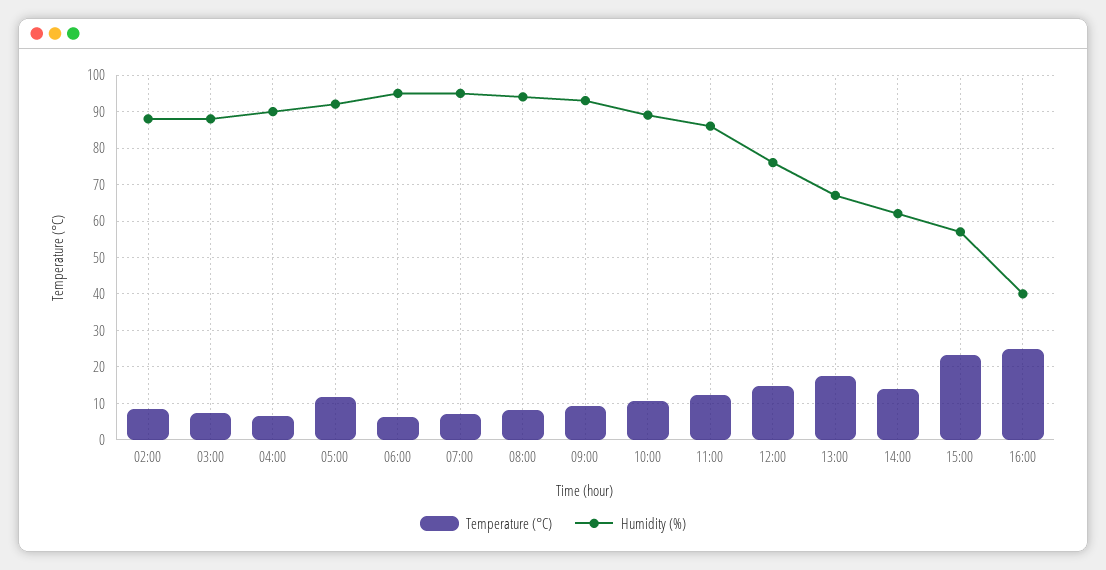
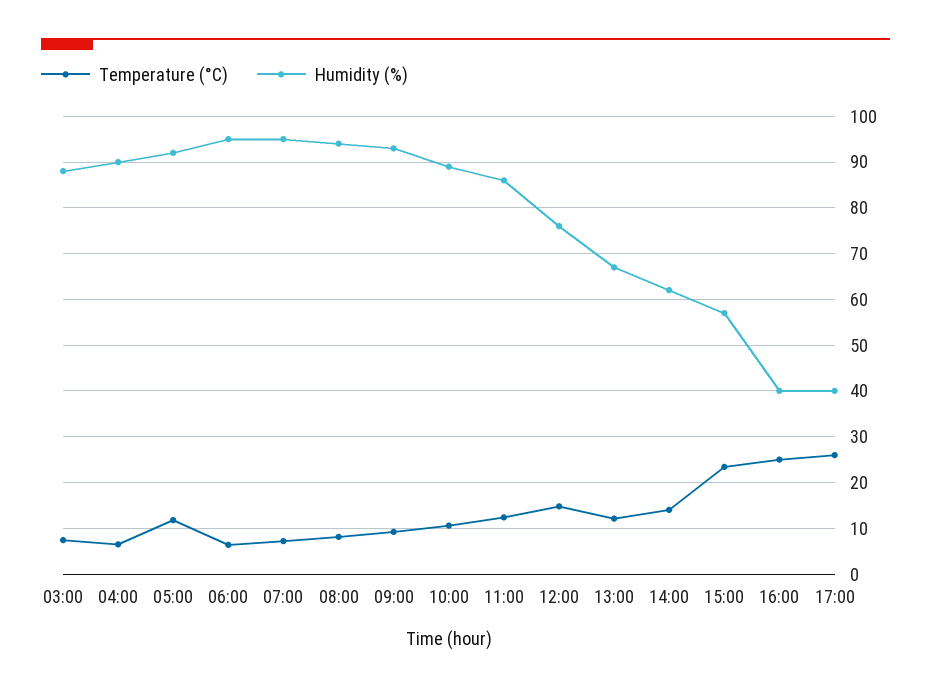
Temperature (°C), 02:00: 8 -> none
Humidity (%), 02:00: 88 -> none
Temperature (°C), 13:00: 18 -> 12
Temperature (°C), 17:00: none -> 26
Humidity (%), 17:00: none -> 40

